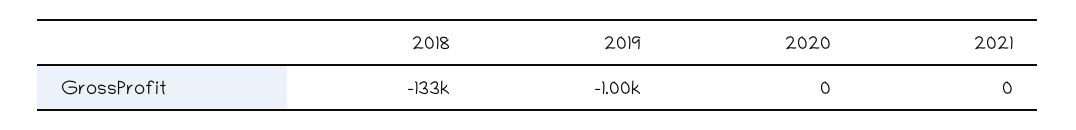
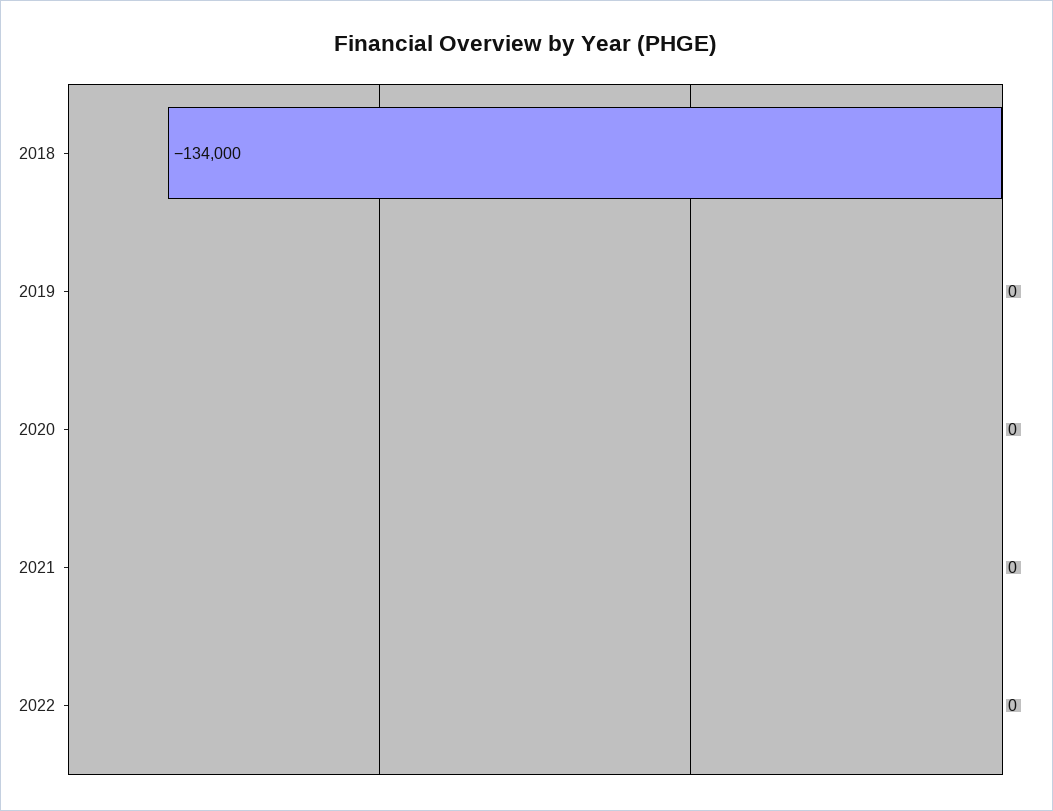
2018: -133000 -> -134000
2019: -1000 -> 0
2022: none -> 0

